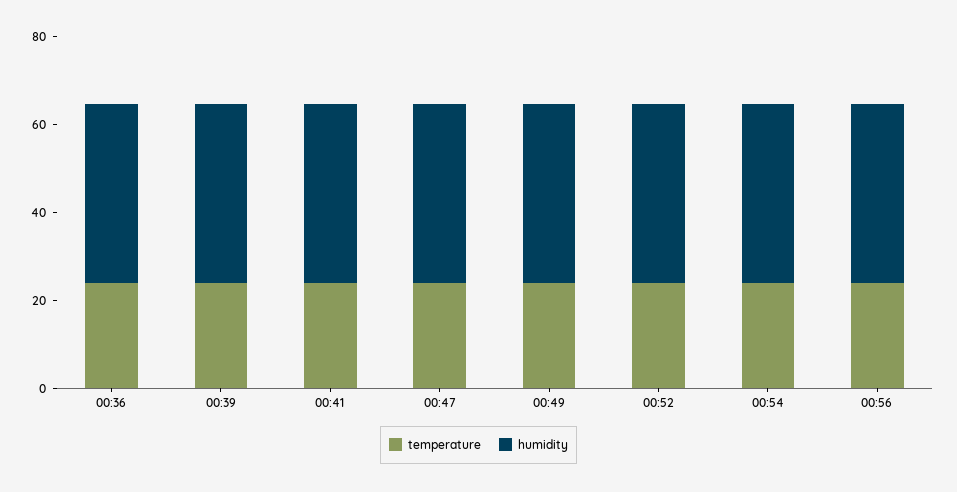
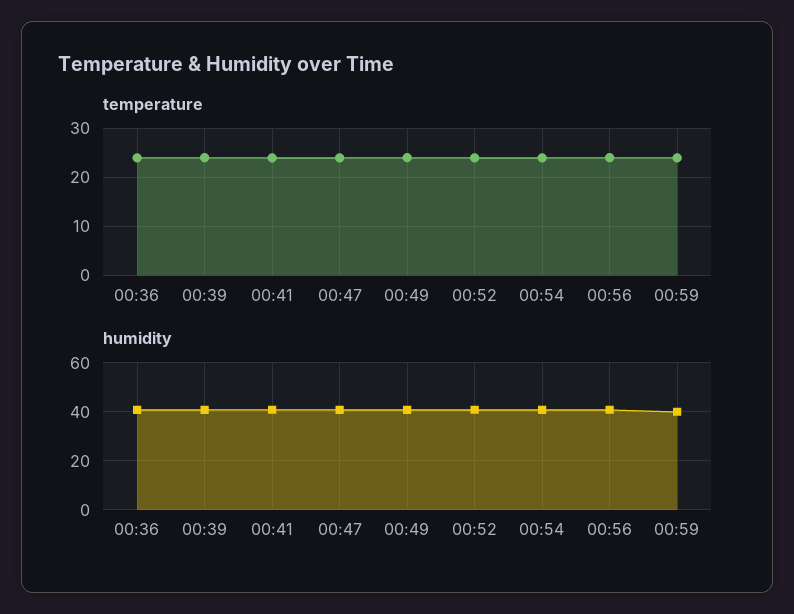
temperature, 00:59: none -> 24
humidity, 00:59: none -> 40

